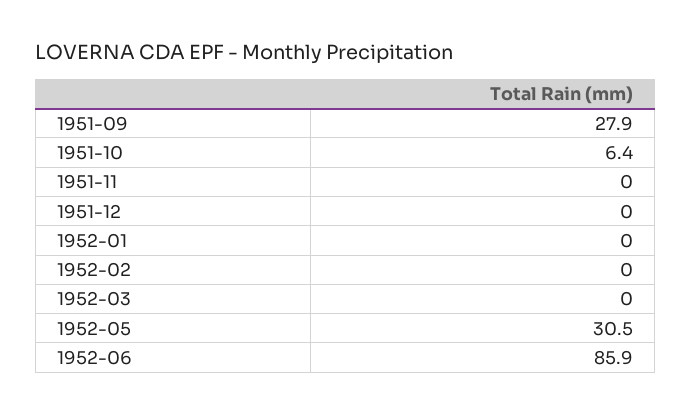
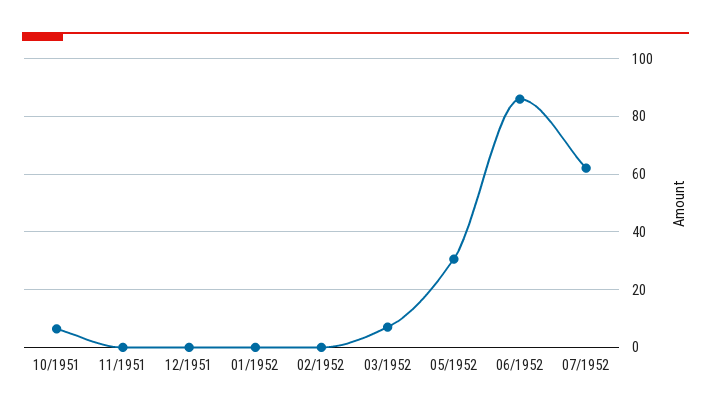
1951-09: 27.9 -> none
1952-03: 0 -> 7.5
07/1952: none -> 62.5

